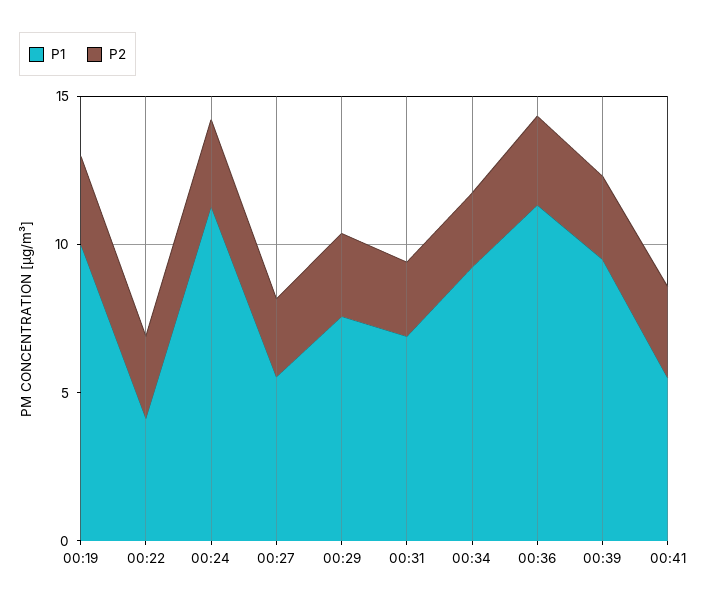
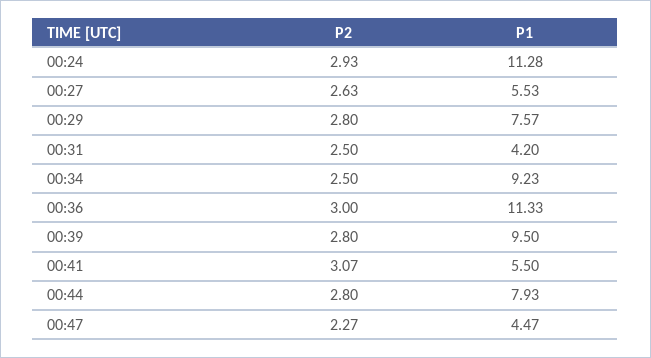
P1, 00:19: 10 -> none
P2, 00:19: 3 -> none
P1, 00:22: 4 -> none
P2, 00:22: 3 -> none
P1, 00:31: 7 -> 4.2
P2, 00:44: none -> 2.8
P1, 00:44: none -> 7.93
P2, 00:47: none -> 2.27
P1, 00:47: none -> 4.47

